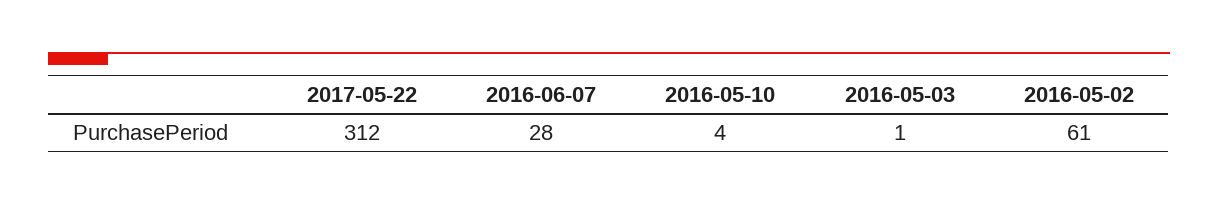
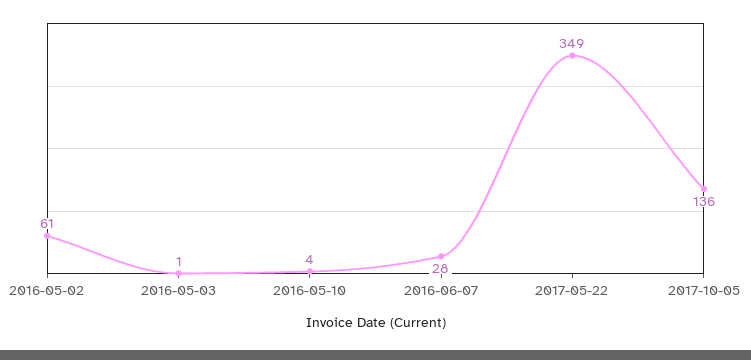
2017-05-22: 312 -> 349
2017-10-05: none -> 136

